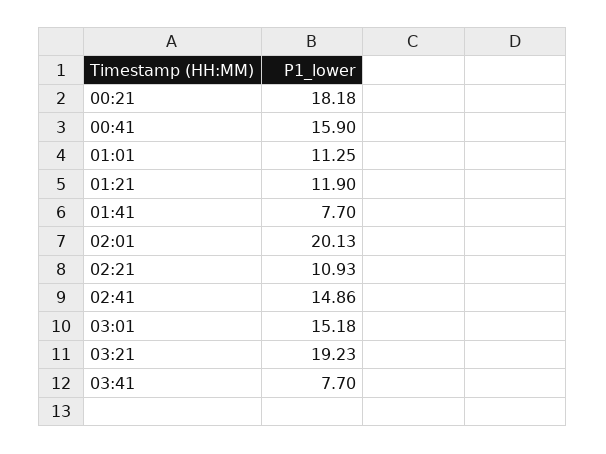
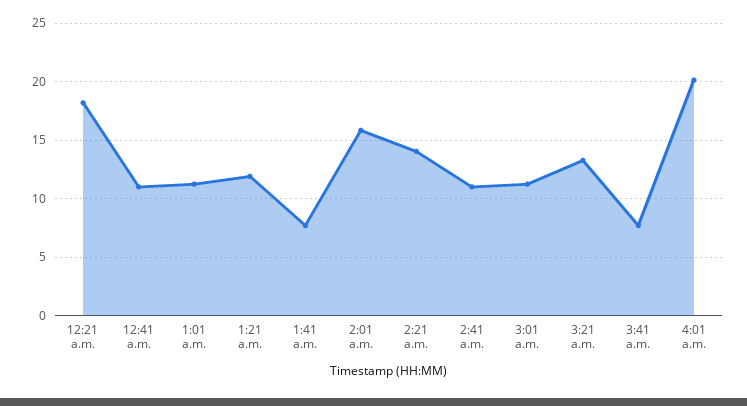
00:41: 15.9 -> 11
02:01: 20.13 -> 16
02:21: 10.93 -> 14
02:41: 14.86 -> 11
03:01: 15.18 -> 11
03:21: 19.23 -> 13
4:01 a.m.: none -> 20

